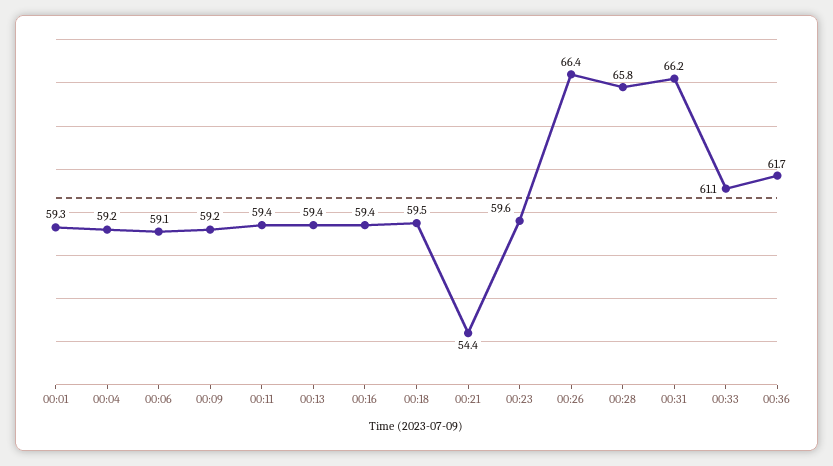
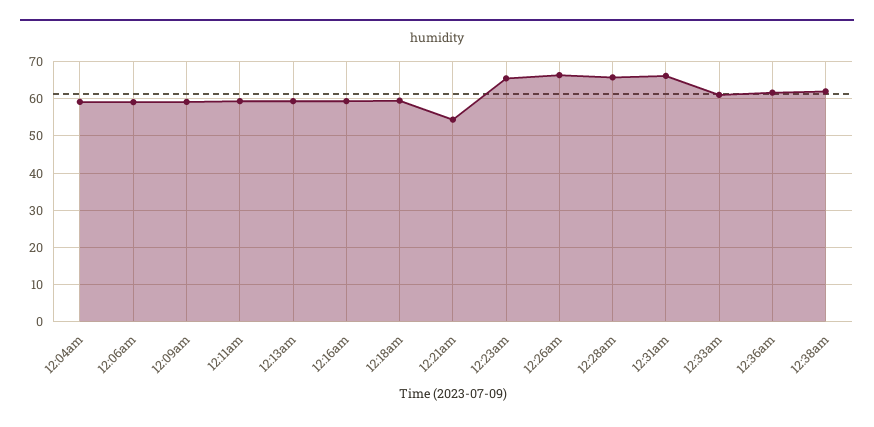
00:01: 59.3 -> none
00:23: 59.6 -> 66
12:38am: none -> 62

